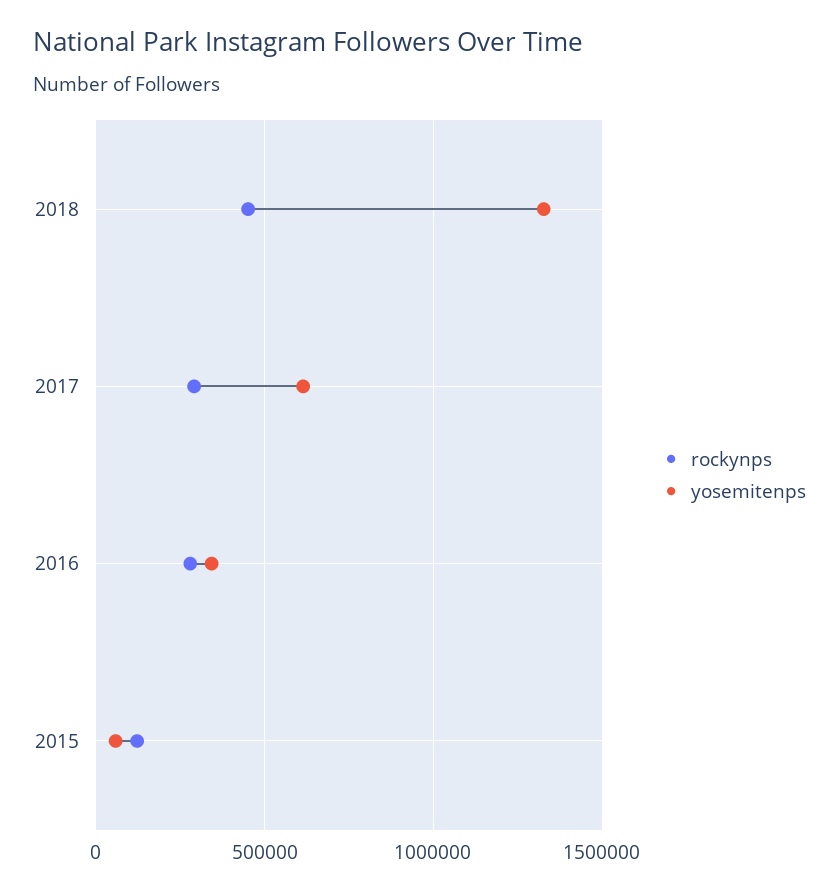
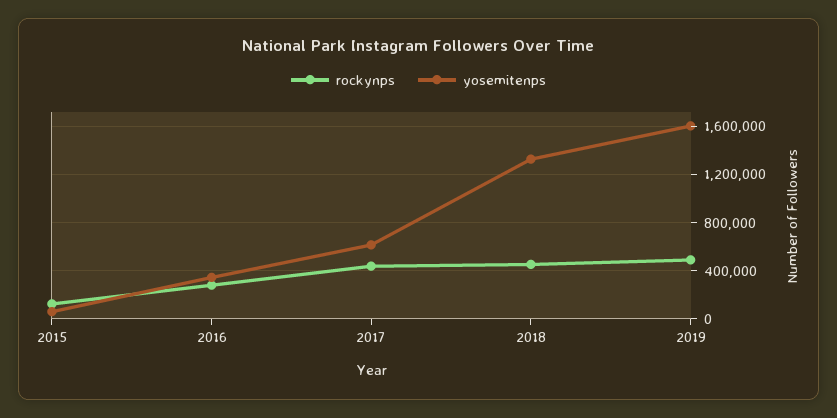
rockynps, 2017: 300000 -> 450000
rockynps, 2019: none -> 500000
yosemitenps, 2019: none -> 1600000

